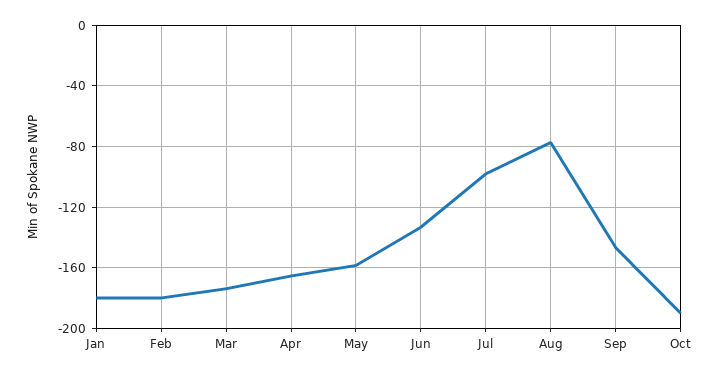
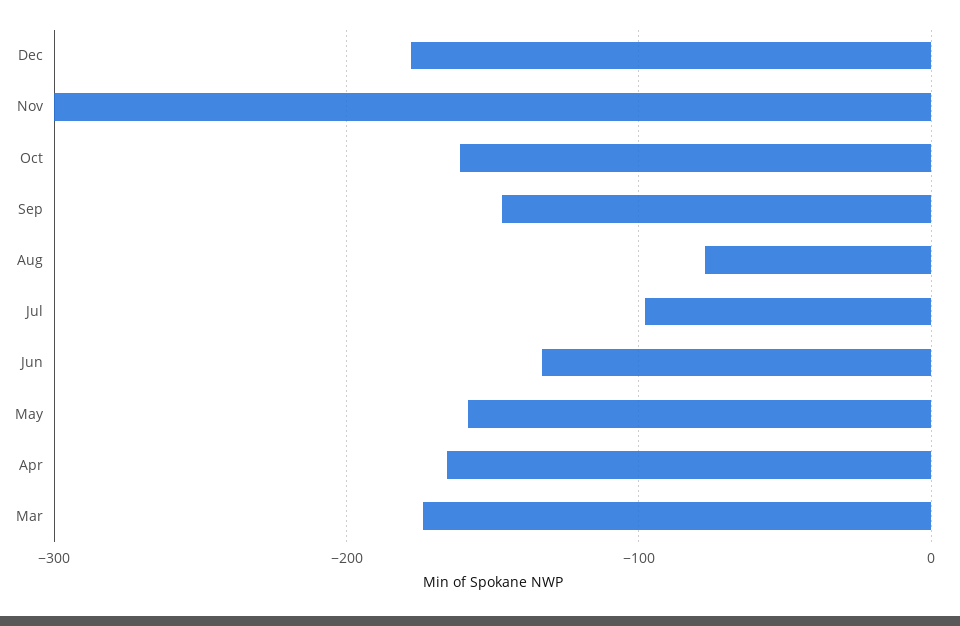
Jan: -180 -> none
Feb: -180 -> none
Oct: -190 -> -160
Dec: none -> -180
Nov: none -> -300

